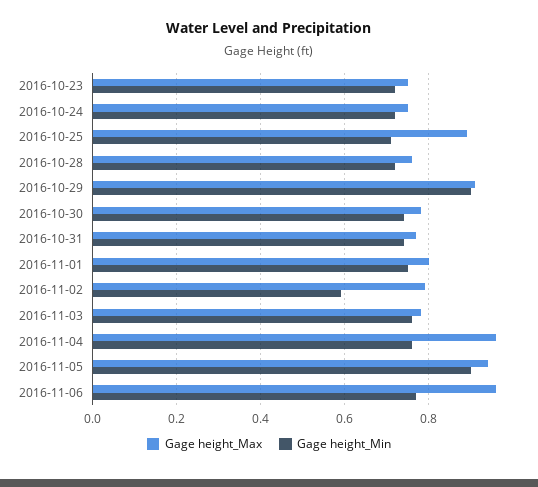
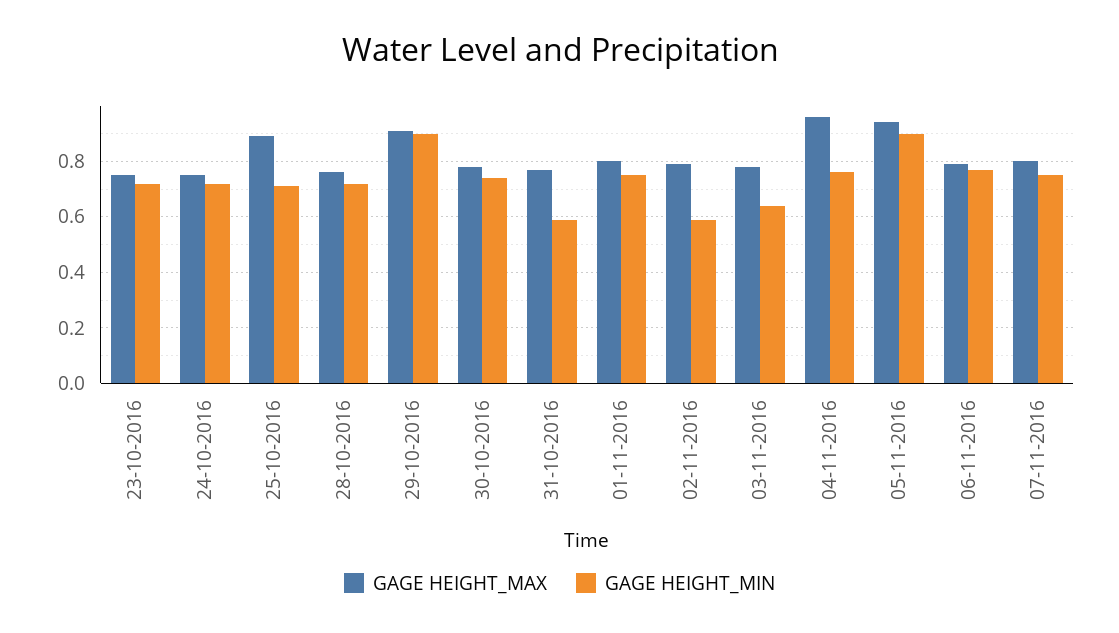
Gage height_Min, 2016-10-31: 0.75 -> 0.6
Gage height_Min, 2016-11-03: 0.75 -> 0.65
Gage height_Max, 2016-11-06: 0.95 -> 0.8
Gage height_Max, 07-11-2016: none -> 0.8
Gage height_Min, 07-11-2016: none -> 0.75

